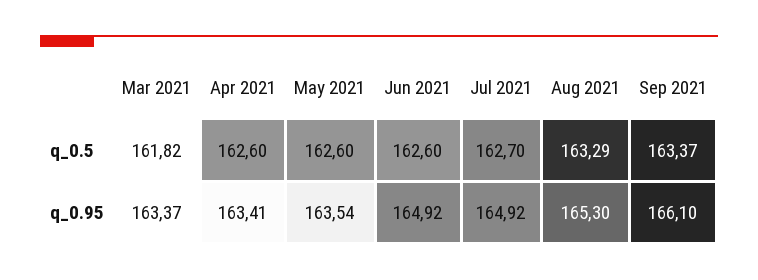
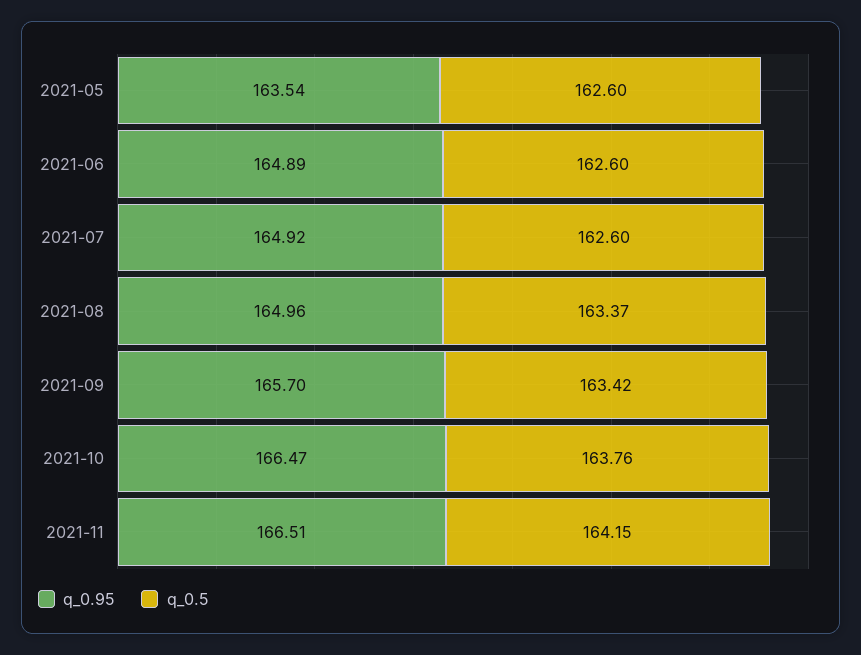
q_0.5, Mar 2021: 161.82 -> none
q_0.5, Apr 2021: 162.6 -> none
q_0.5, Jul 2021: 162.7 -> 162.6
q_0.5, Aug 2021: 163.29 -> 163.37
q_0.5, Sep 2021: 163.37 -> 163.42
q_0.95, Mar 2021: 163.37 -> none
q_0.95, Apr 2021: 163.41 -> none
q_0.95, Jun 2021: 164.92 -> 164.89
q_0.95, Aug 2021: 165.3 -> 164.96
q_0.95, Sep 2021: 166.1 -> 165.7
q_0.95, 2021-10: none -> 166.47
q_0.5, 2021-10: none -> 163.76
q_0.95, 2021-11: none -> 166.51
q_0.5, 2021-11: none -> 164.15

